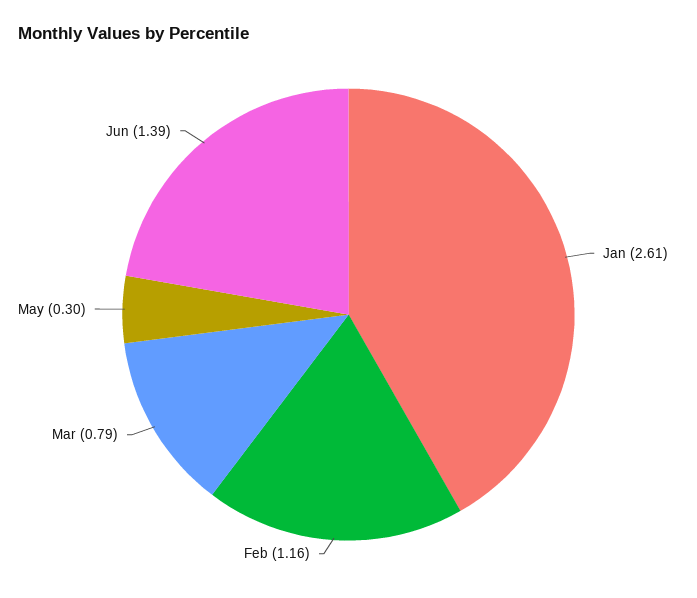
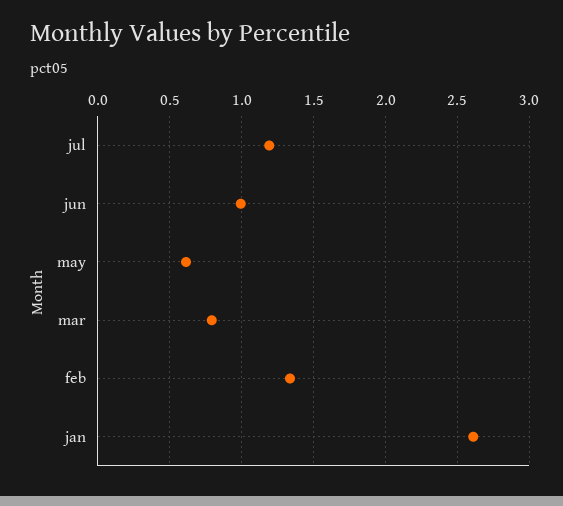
Feb: 1.16 -> 1.35
May: 0.3 -> 0.6
Jun: 1.39 -> 1
jul: none -> 1.2

